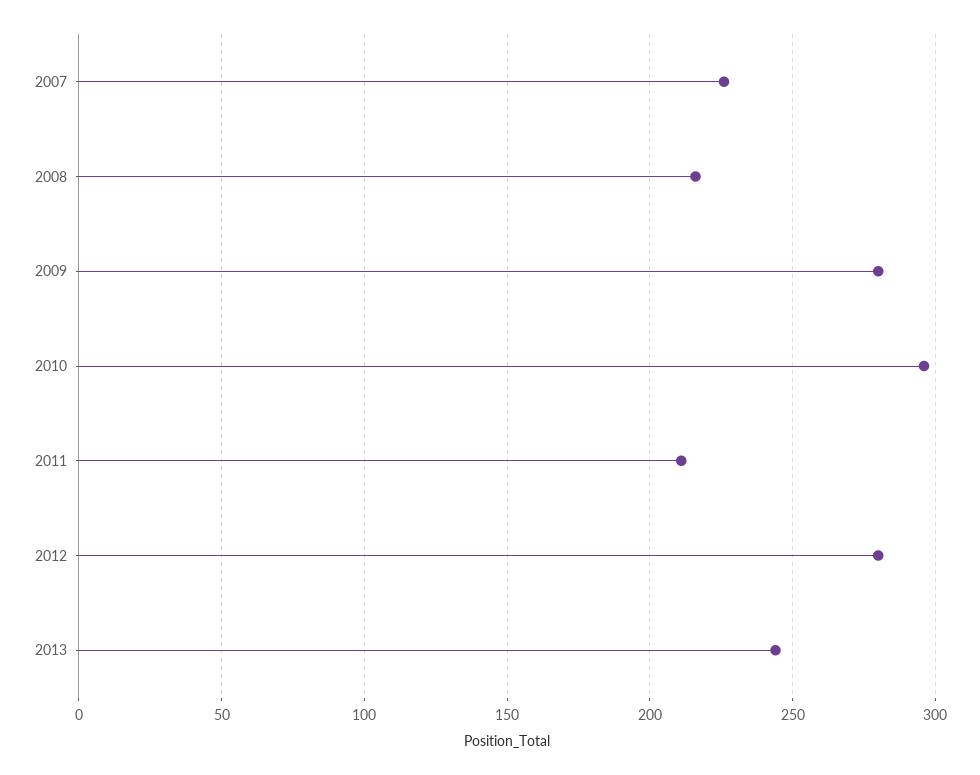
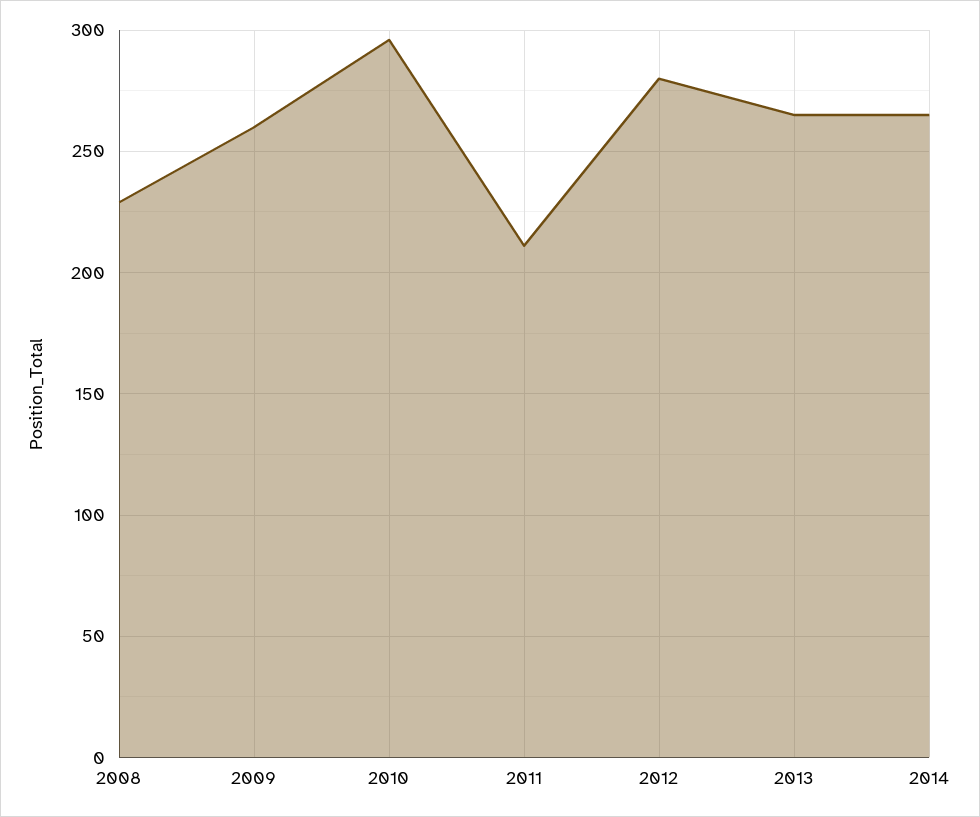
2007: 225 -> none
2008: 215 -> 230
2009: 280 -> 260
2013: 245 -> 265
2014: none -> 265

